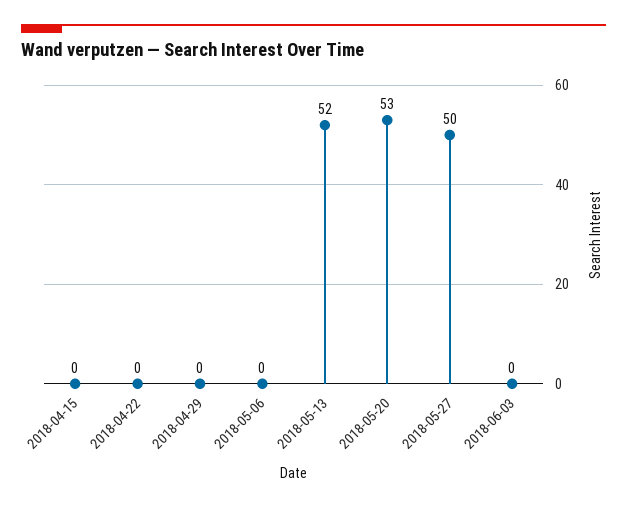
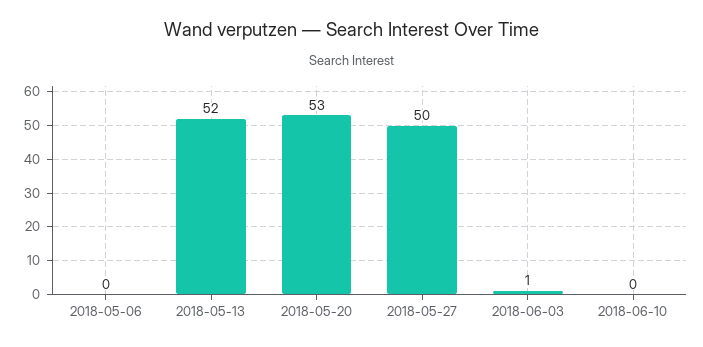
2018-04-15: 0 -> none
2018-04-22: 0 -> none
2018-04-29: 0 -> none
2018-06-03: 0 -> 1
2018-06-10: none -> 0

